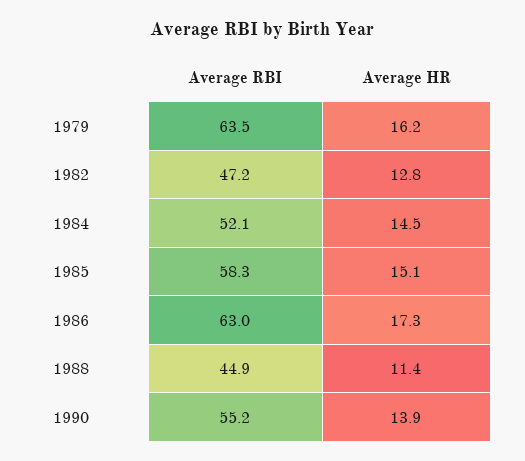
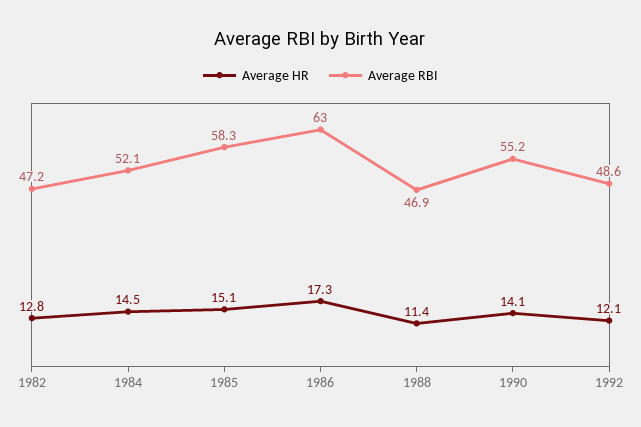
Average RBI, 1979: 63.5 -> none
Average HR, 1979: 16.2 -> none
Average RBI, 1988: 44.9 -> 46.9
Average HR, 1990: 13.9 -> 14.1
Average HR, 1992: none -> 12.1
Average RBI, 1992: none -> 48.6

